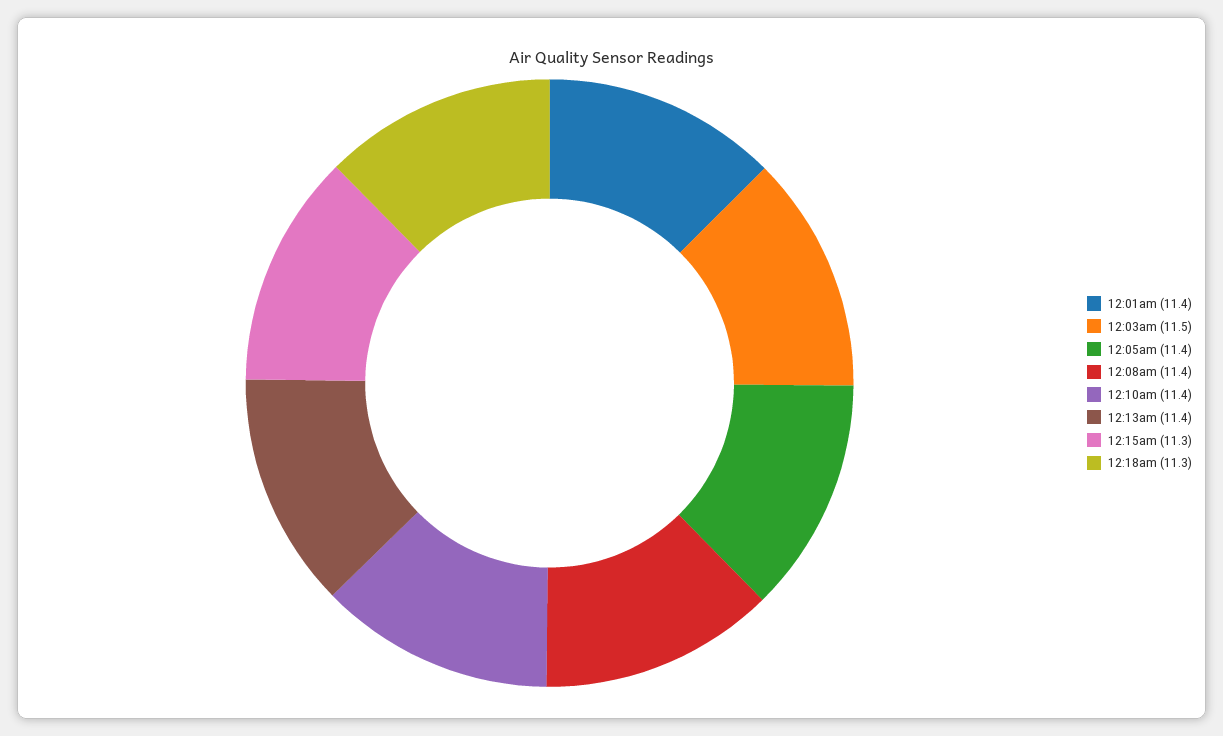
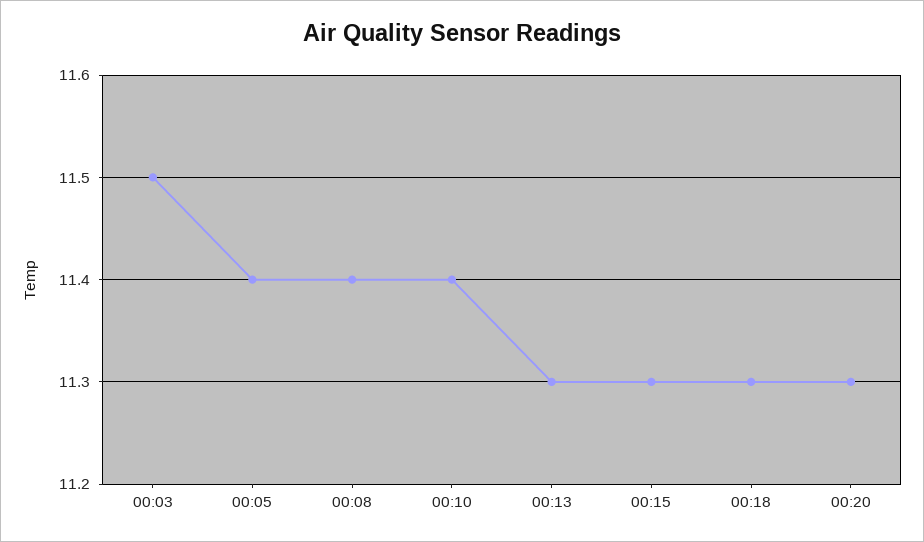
12:01am: 11.4 -> none
12:13am: 11.4 -> 11.3
00:20: none -> 11.3

